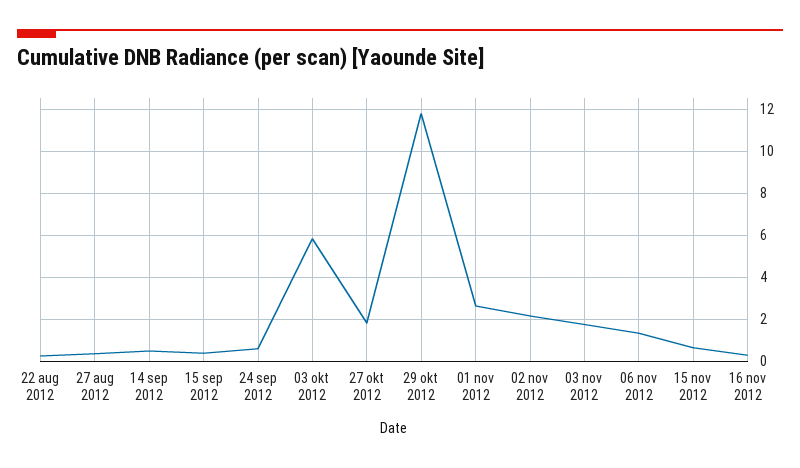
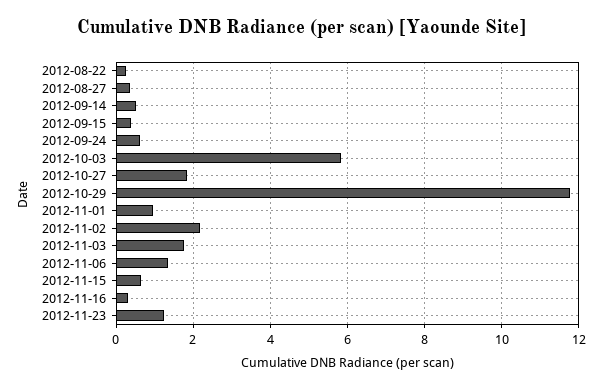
01 nov 2012: 2.5 -> 1
2012-11-23: none -> 1.2

